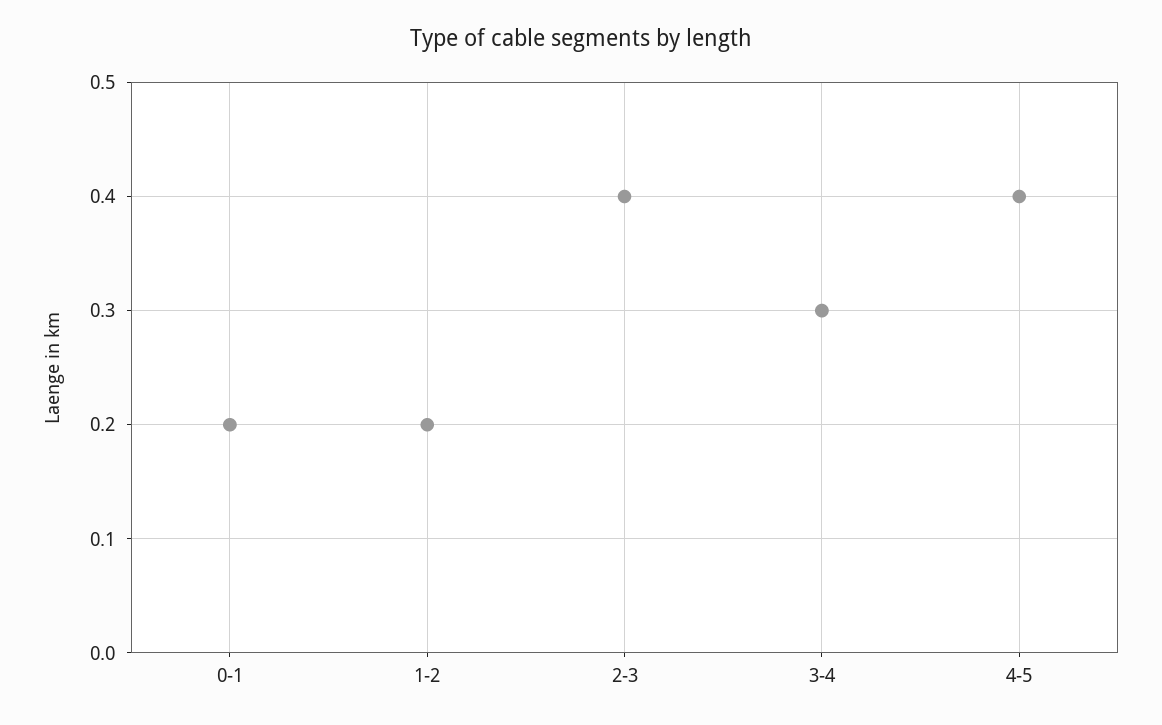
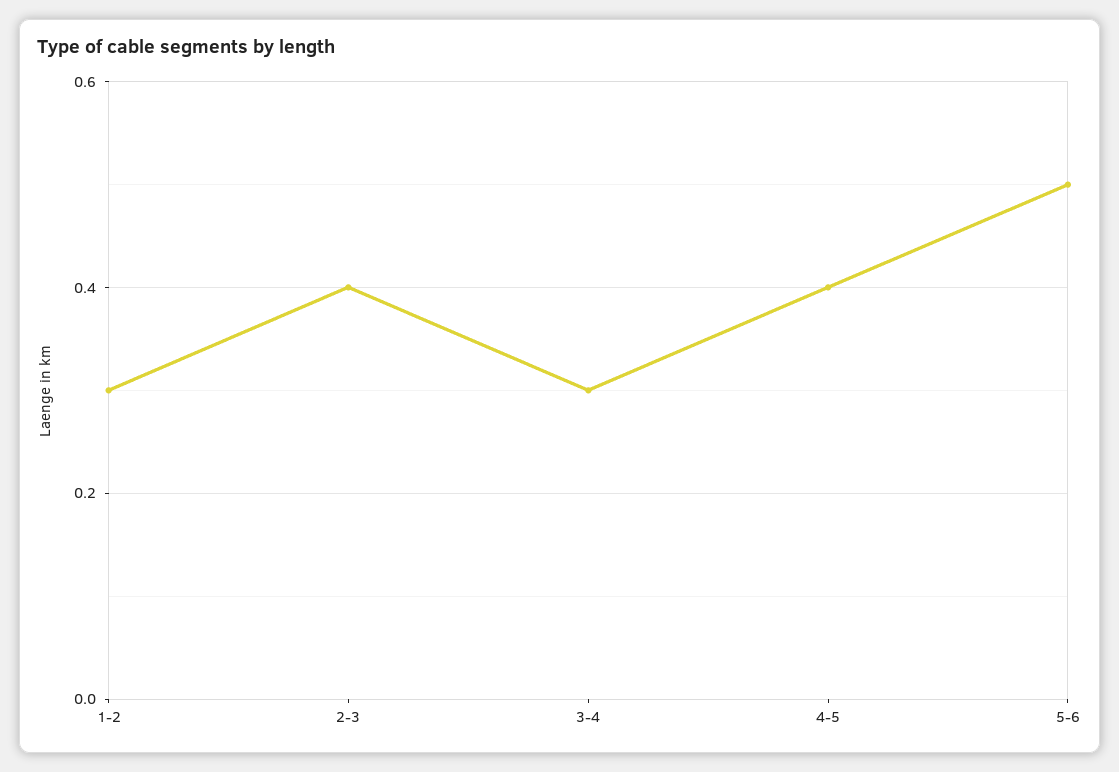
0-1: 0.2 -> none
1-2: 0.2 -> 0.3
5-6: none -> 0.5

